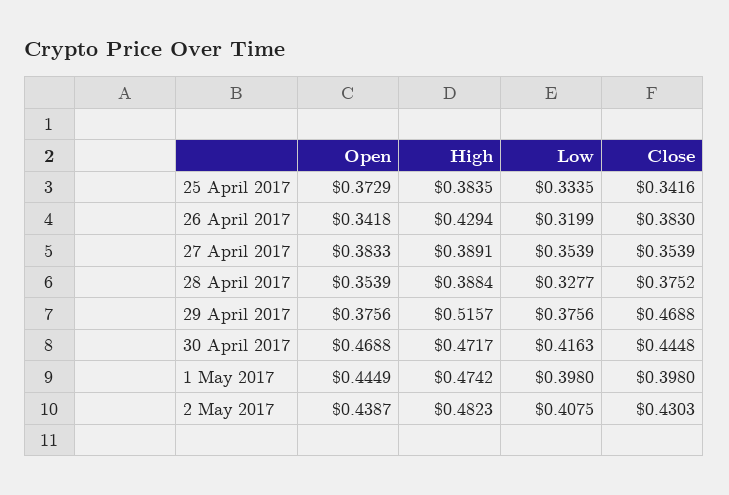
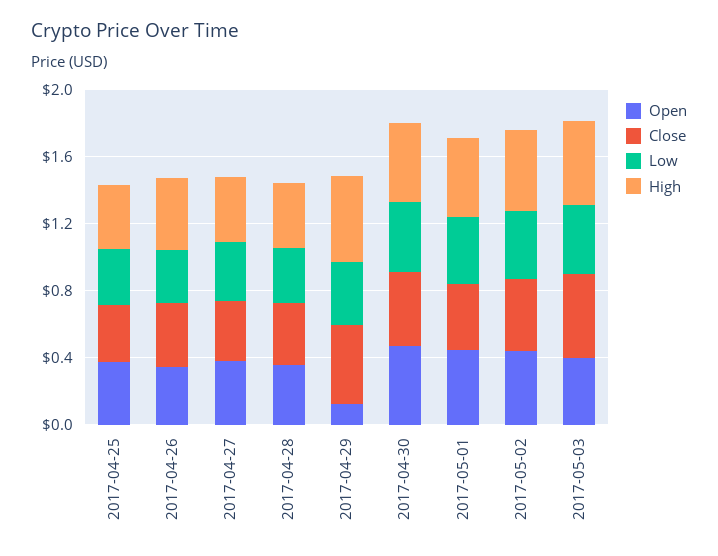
Open, 29 April 2017: 0.3756 -> 0.1
Open, 2017-05-03: none -> 0.4
Close, 2017-05-03: none -> 0.5
Low, 2017-05-03: none -> 0.4
High, 2017-05-03: none -> 0.5

